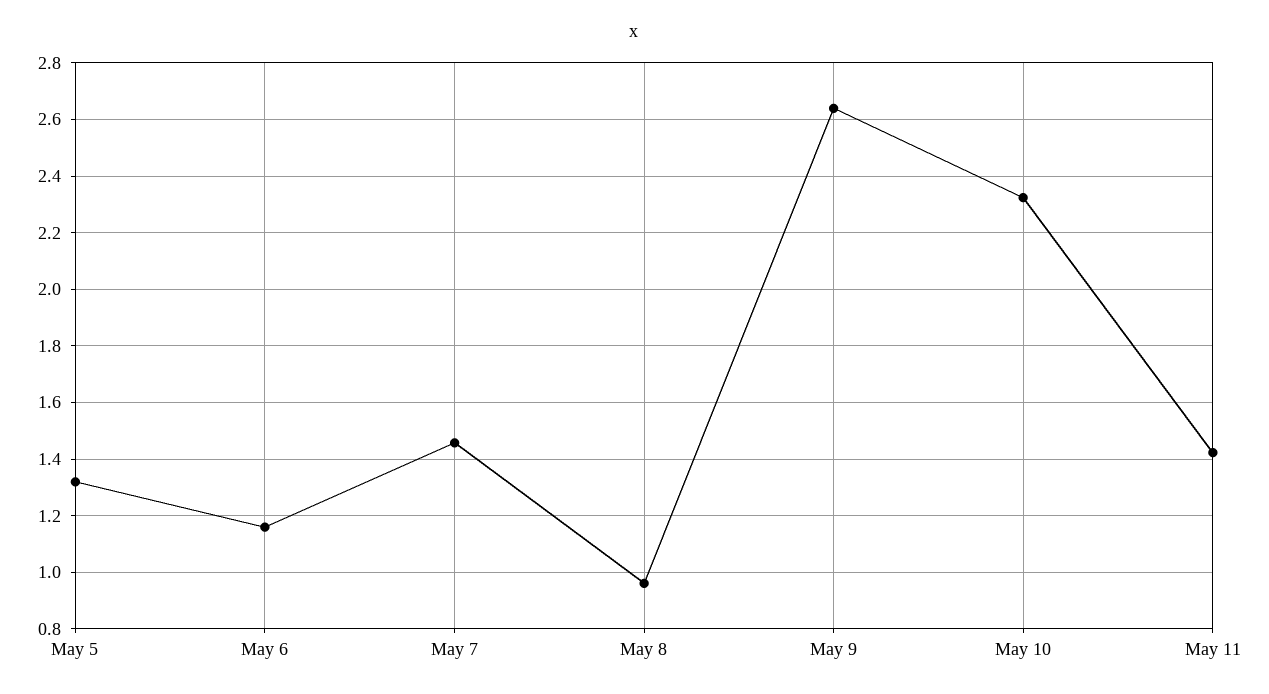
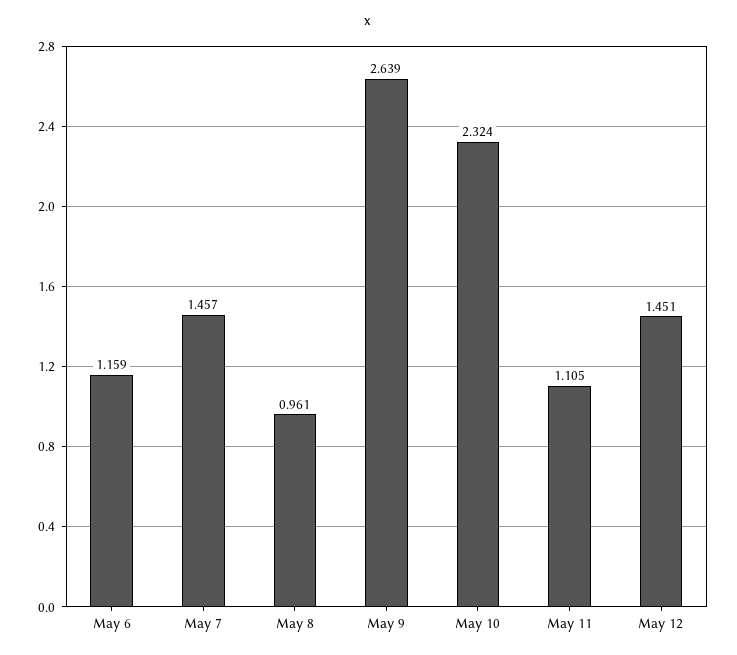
May 5: 1.325 -> none
May 11: 1.425 -> 1.105
May 12: none -> 1.451

